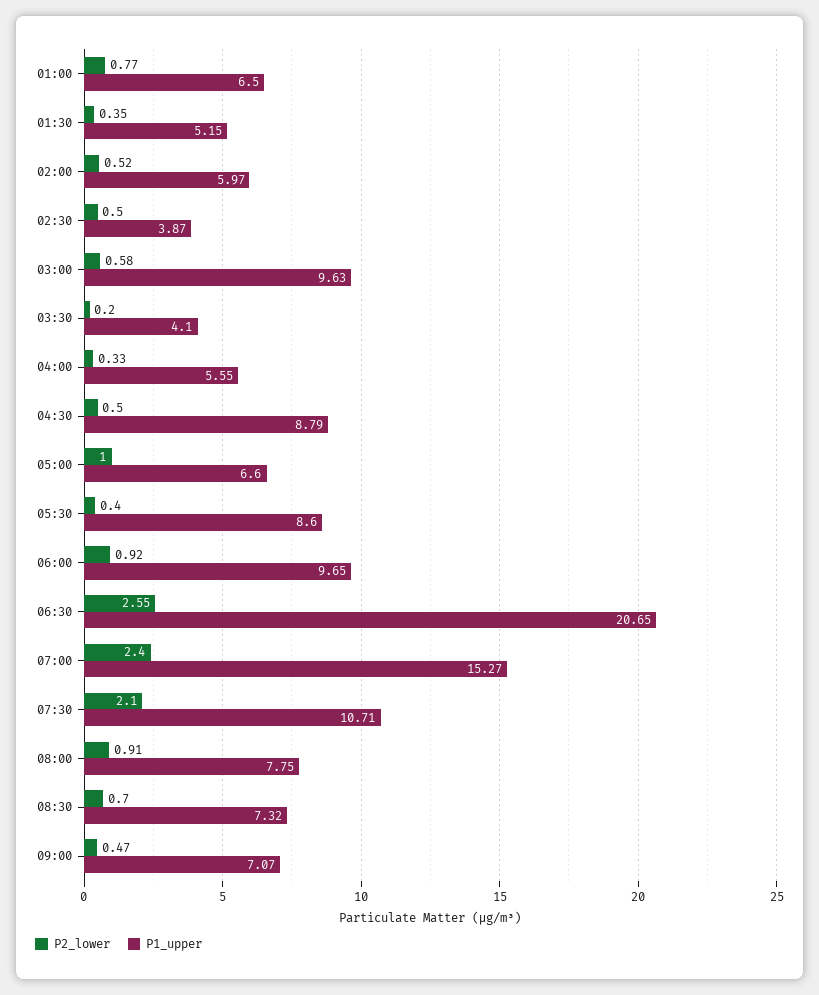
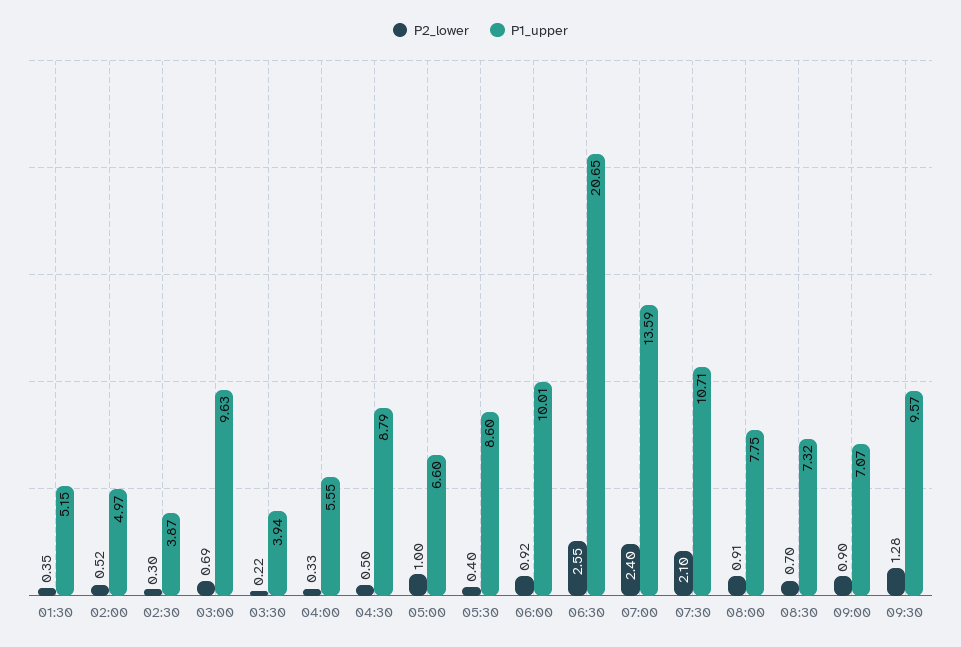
P2_lower, 01:00: 0.77 -> none
P1_upper, 01:00: 6.5 -> none
P1_upper, 02:00: 5.97 -> 4.97
P2_lower, 02:30: 0.5 -> 0.3
P2_lower, 03:00: 0.58 -> 0.69
P2_lower, 03:30: 0.2 -> 0.22
P1_upper, 03:30: 4.1 -> 3.94
P1_upper, 06:00: 9.65 -> 10.01
P1_upper, 07:00: 15.27 -> 13.59
P2_lower, 09:00: 0.47 -> 0.9
P2_lower, 09:30: none -> 1.28
P1_upper, 09:30: none -> 9.57

